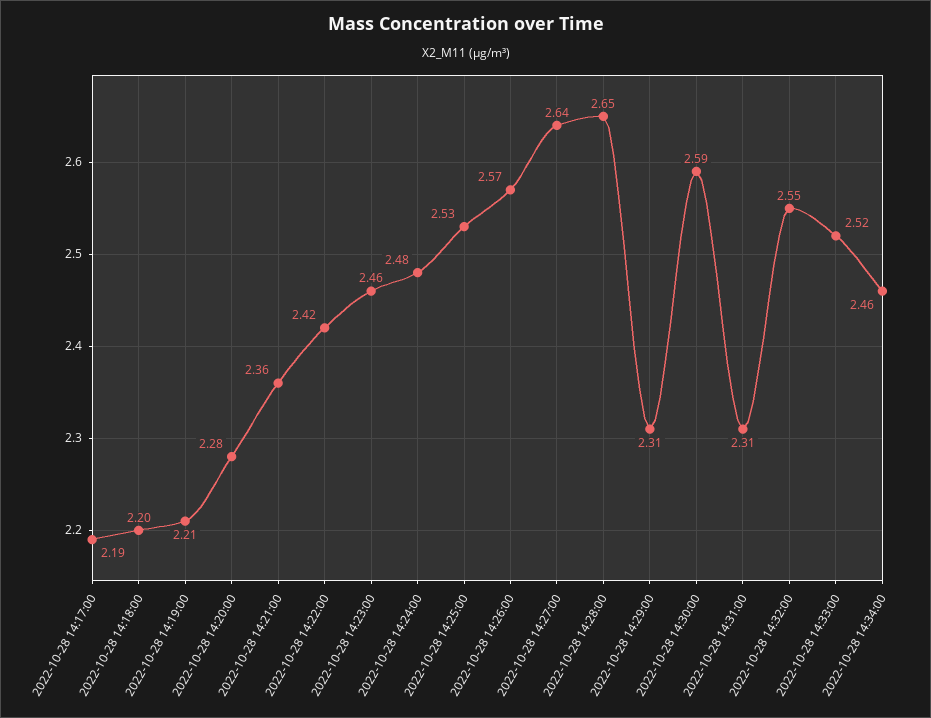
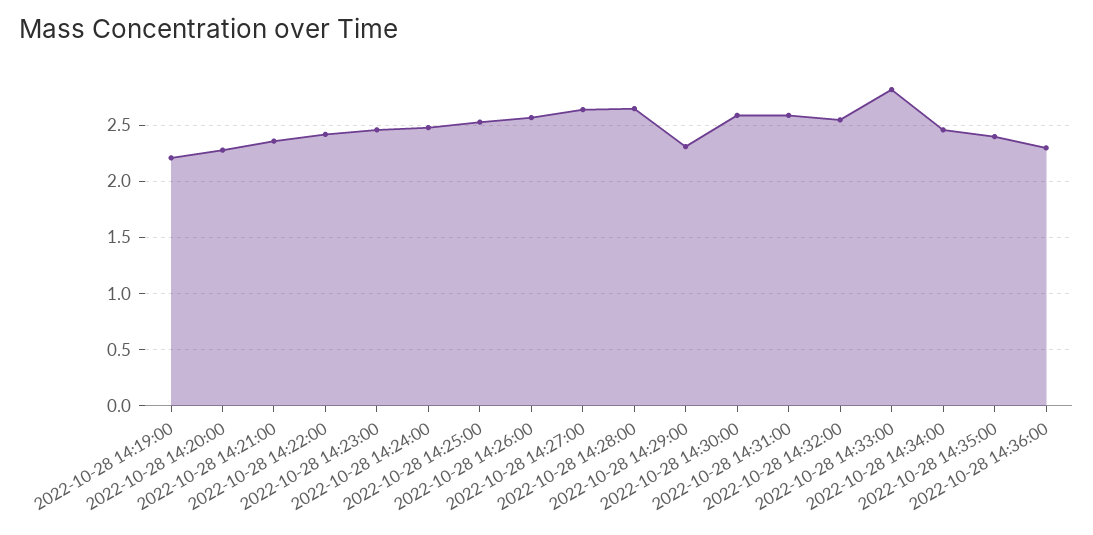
2022-10-28 14:17:00: 2.19 -> none
2022-10-28 14:18:00: 2.2 -> none
2022-10-28 14:31:00: 2.31 -> 2.6
2022-10-28 14:33:00: 2.52 -> 2.8
2022-10-28 14:35:00: none -> 2.4
2022-10-28 14:36:00: none -> 2.3

